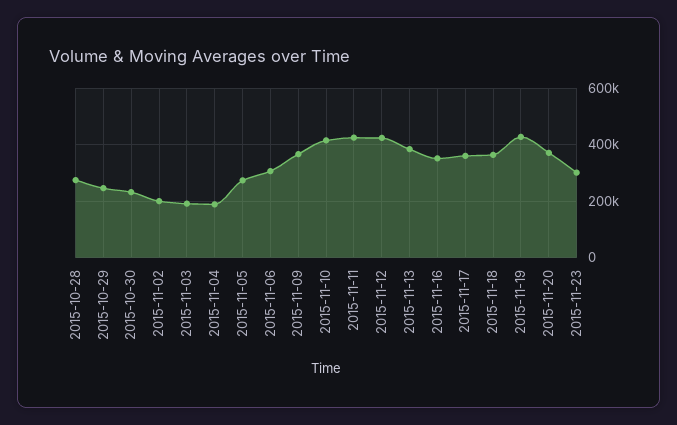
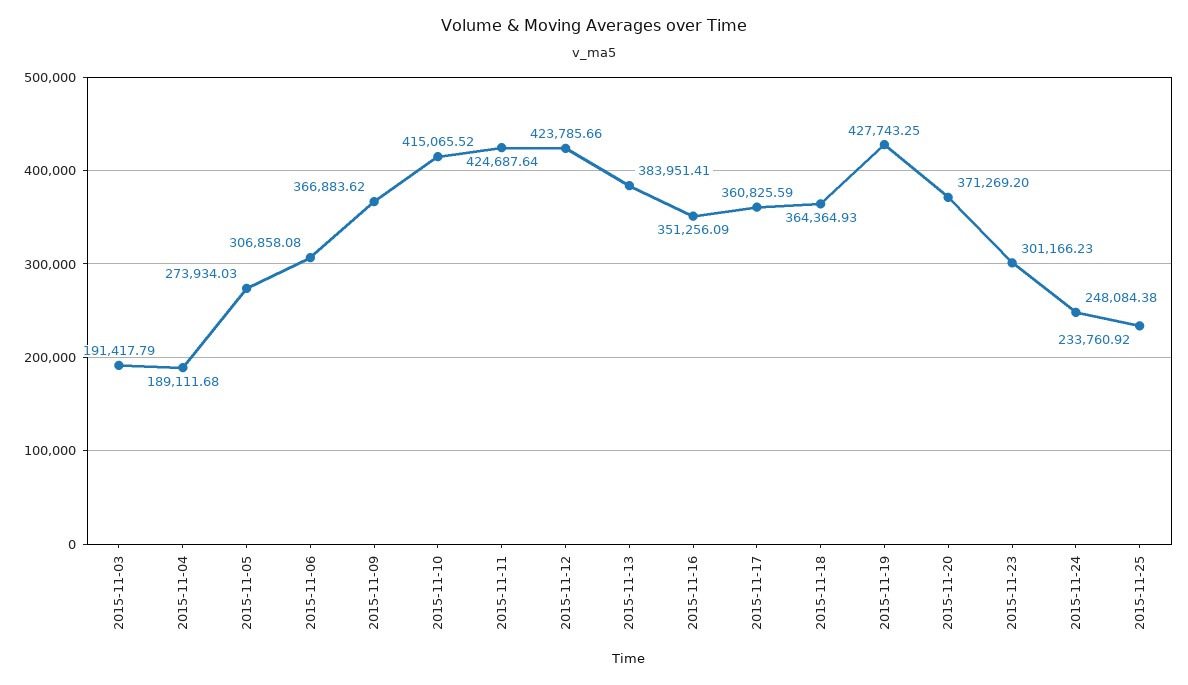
2015-10-28: 275000 -> none
2015-10-29: 250000 -> none
2015-10-30: 225000 -> none
2015-11-02: 200000 -> none
2015-11-24: none -> 248084.38
2015-11-25: none -> 233760.92

